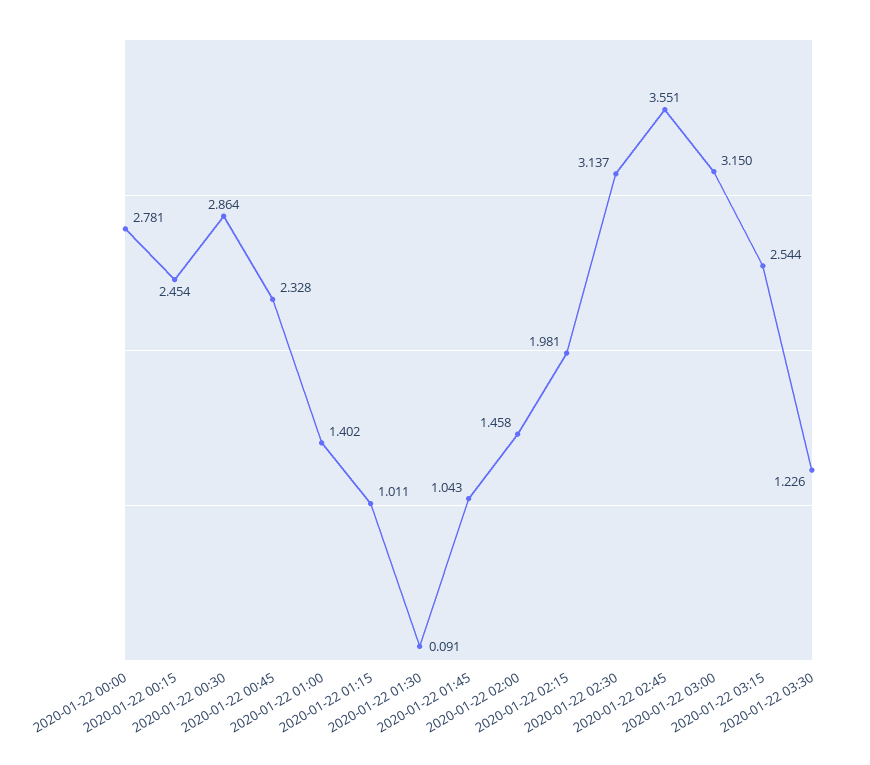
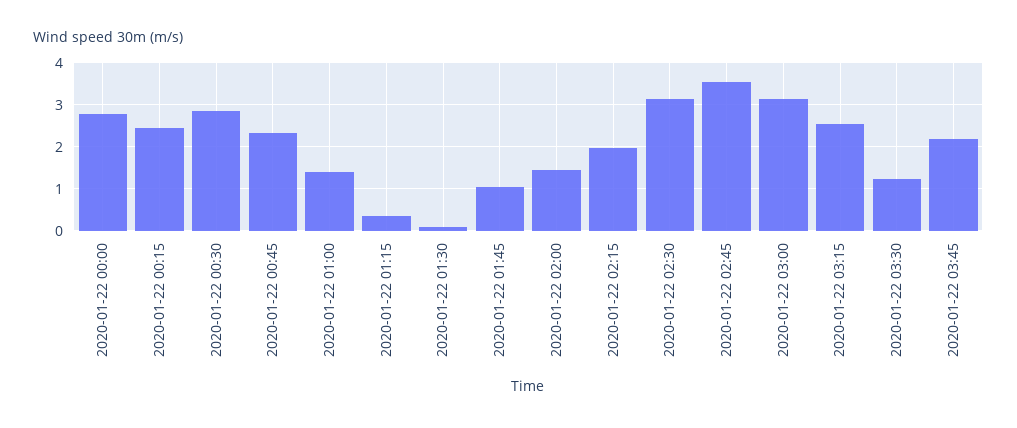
2020-01-22 01:15: 1.011 -> 0.4
2020-01-22 03:45: none -> 2.2

